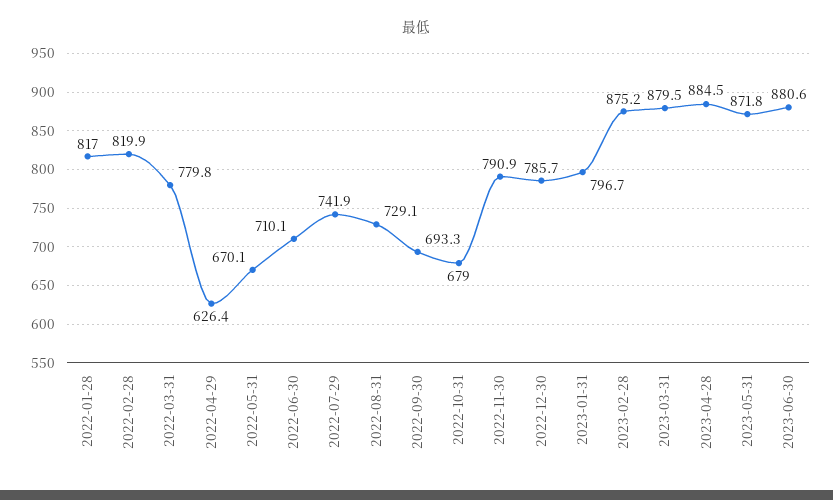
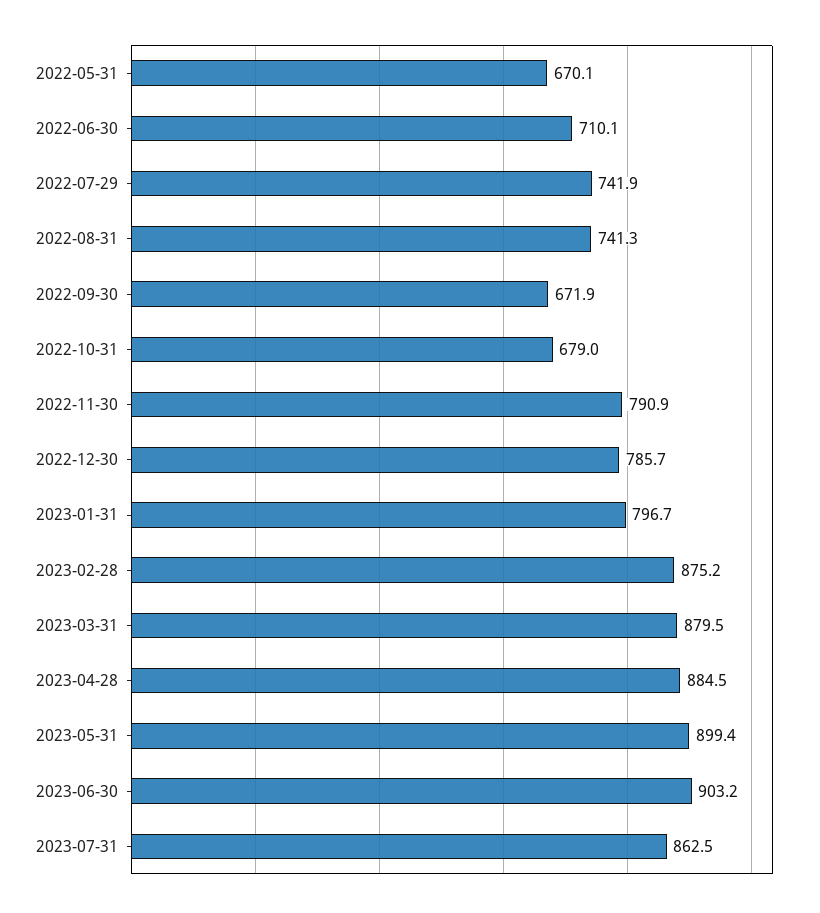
2022-01-28: 817 -> none
2022-02-28: 819.9 -> none
2022-03-31: 779.8 -> none
2022-04-29: 626.4 -> none
2022-08-31: 729.1 -> 741.3
2022-09-30: 693.3 -> 671.9
2023-05-31: 871.8 -> 899.4
2023-06-30: 880.6 -> 903.2
2023-07-31: none -> 862.5

